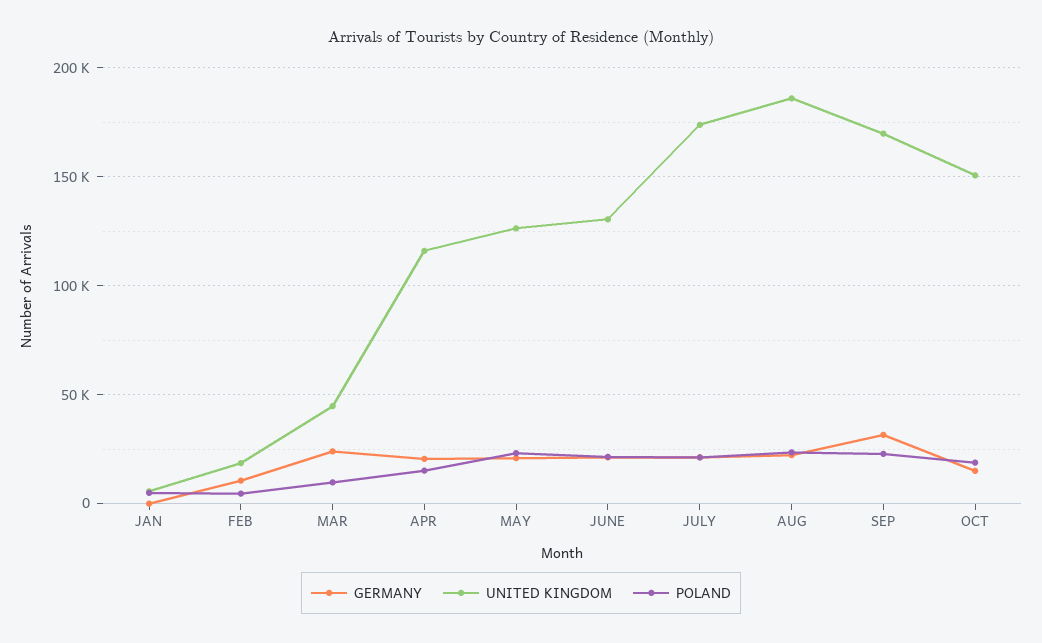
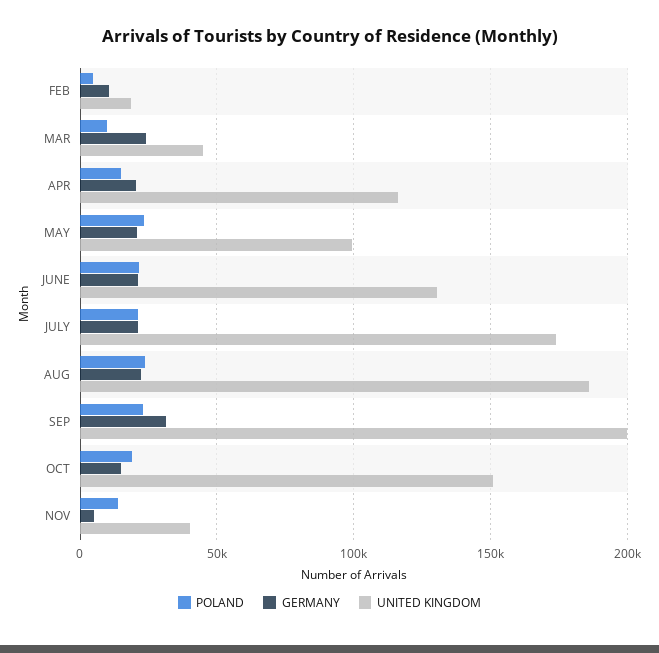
GERMANY, JAN: 0 -> none
UNITED KINGDOM, JAN: 5000 -> none
POLAND, JAN: 5000 -> none
UNITED KINGDOM, MAY: 125000 -> 100000
UNITED KINGDOM, SEP: 170000 -> 200000
POLAND, NOV: none -> 15000
GERMANY, NOV: none -> 5000
UNITED KINGDOM, NOV: none -> 40000

